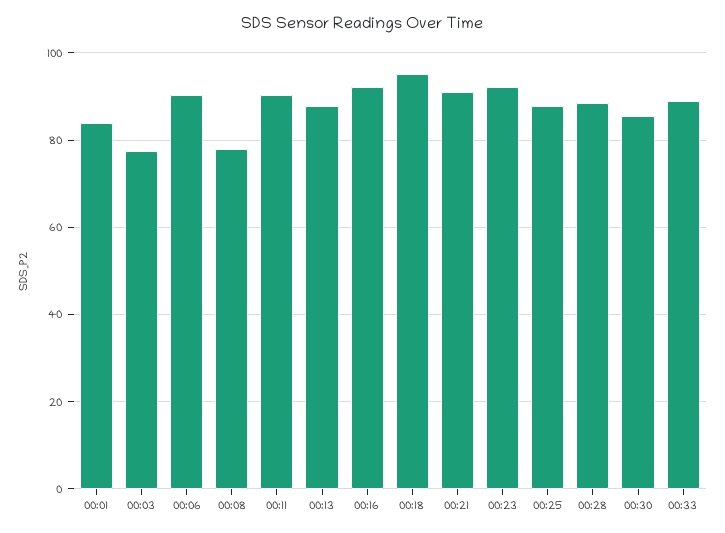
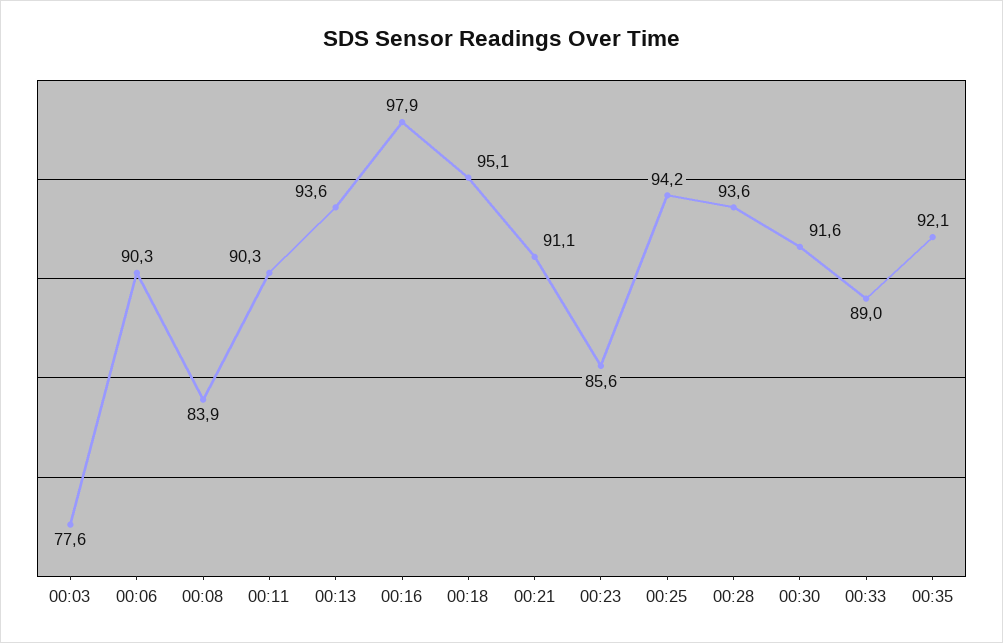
00:01: 84 -> none
00:08: 78 -> 83.9
00:13: 88 -> 93.6
00:16: 92 -> 97.9
00:23: 92 -> 85.6
00:25: 88 -> 94.2
00:28: 88 -> 93.6
00:30: 86 -> 91.6
00:35: none -> 92.1

